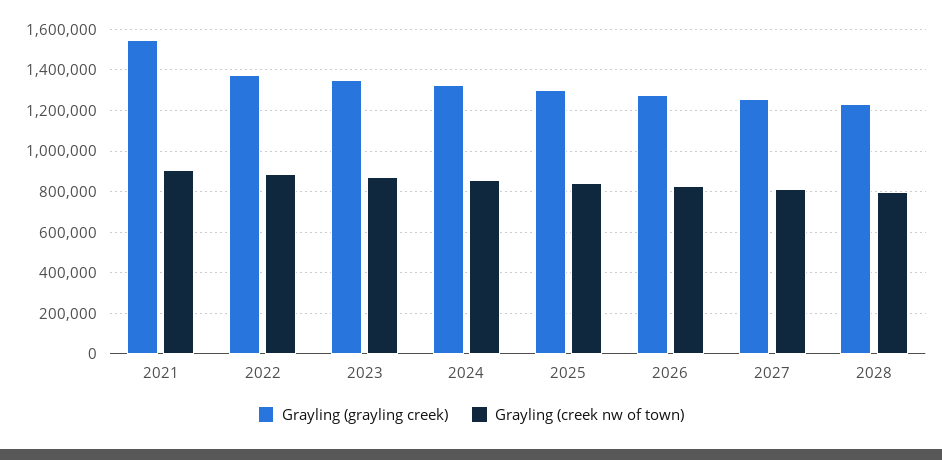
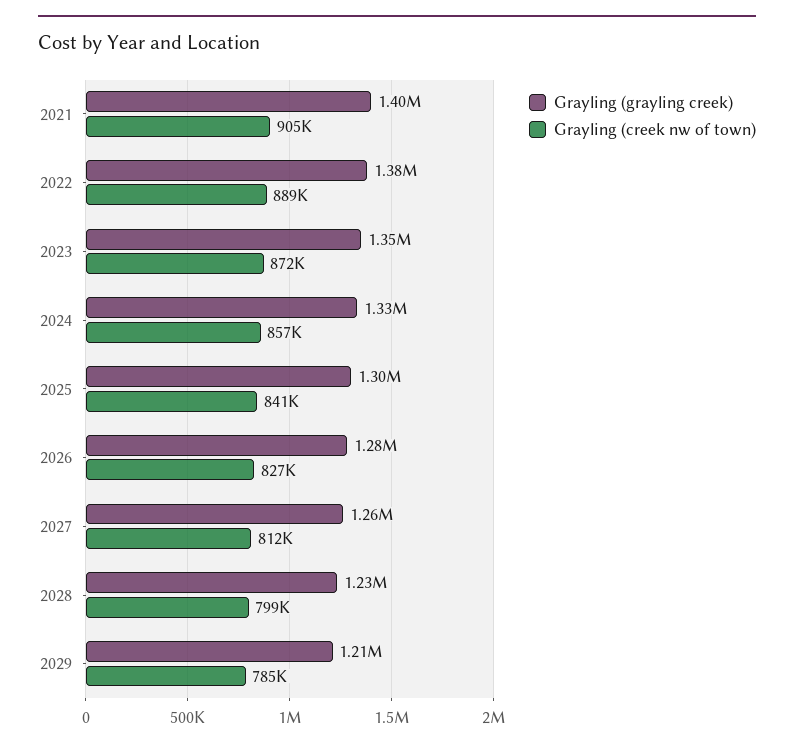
Grayling (grayling creek), 2021: 1550000 -> 1400000
Grayling (grayling creek), 2029: none -> 1210000
Grayling (creek nw of town), 2029: none -> 785000

